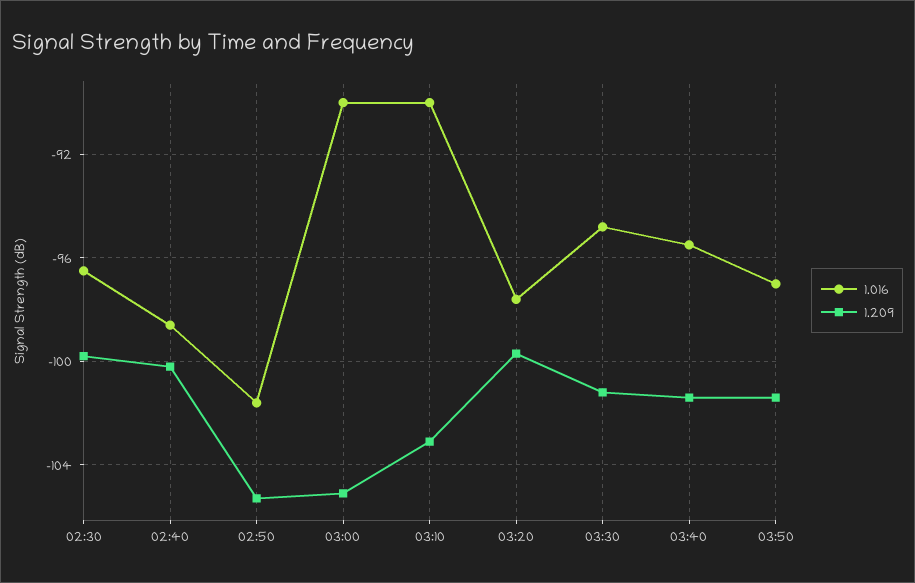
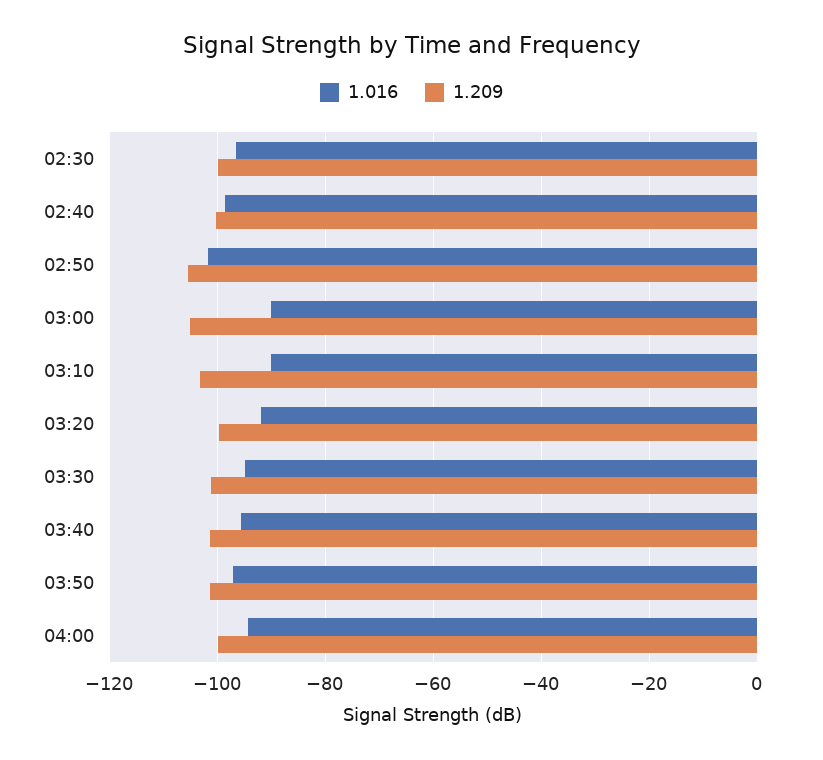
1.016, 03:20: -97.5 -> -92
1.016, 04:00: none -> -94
1.209, 04:00: none -> -100

